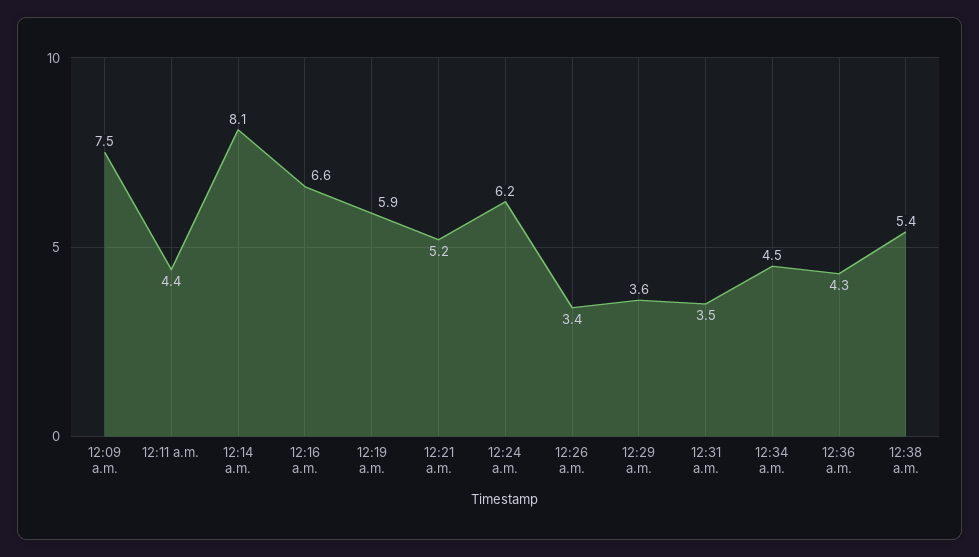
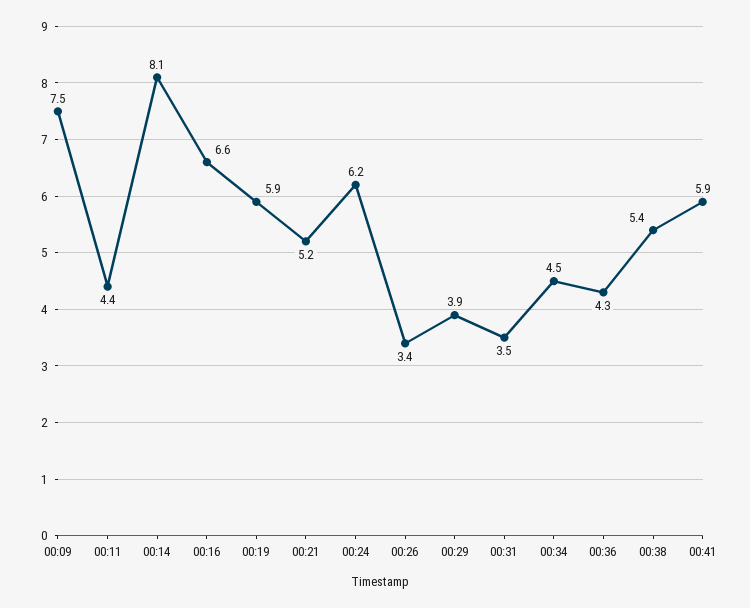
12:29 a.m.: 3.6 -> 3.9
00:41: none -> 5.9

